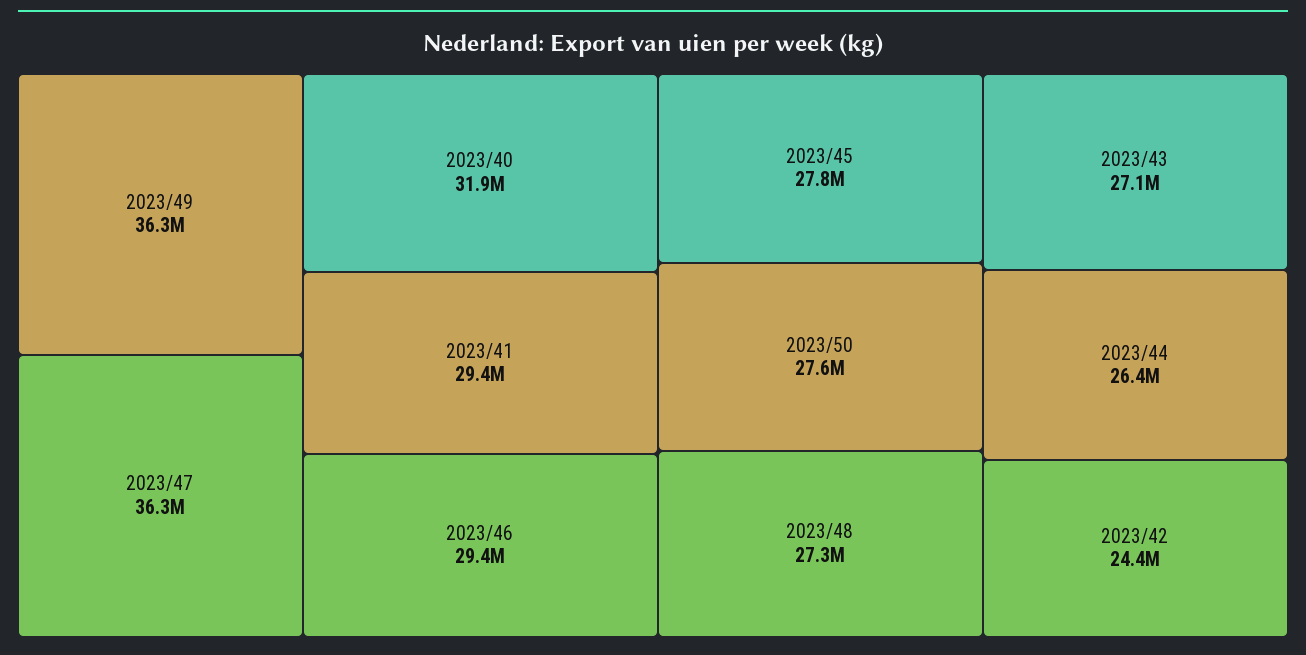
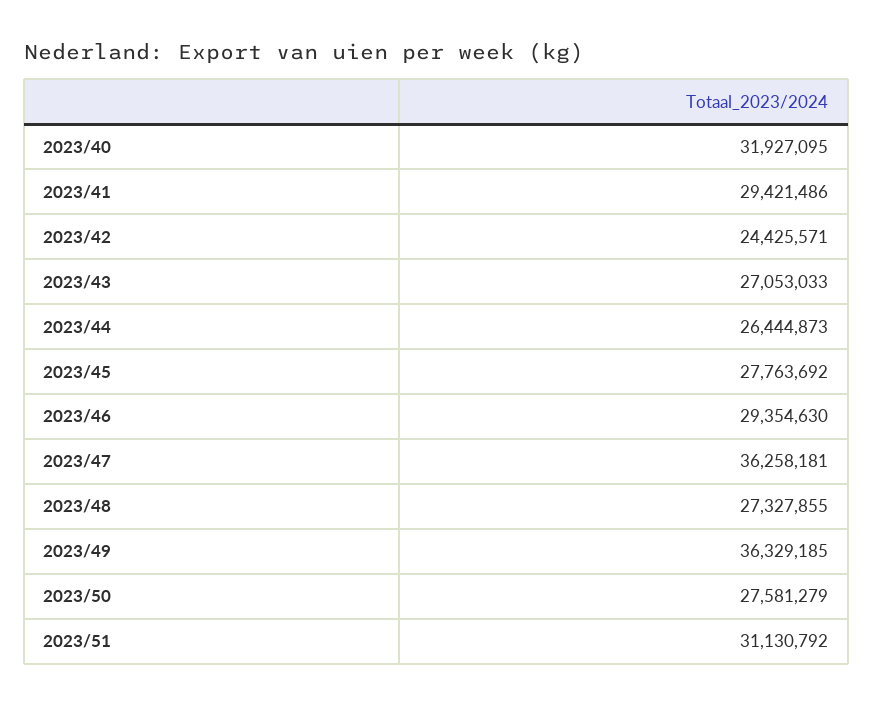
2023/51: none -> 31130792

